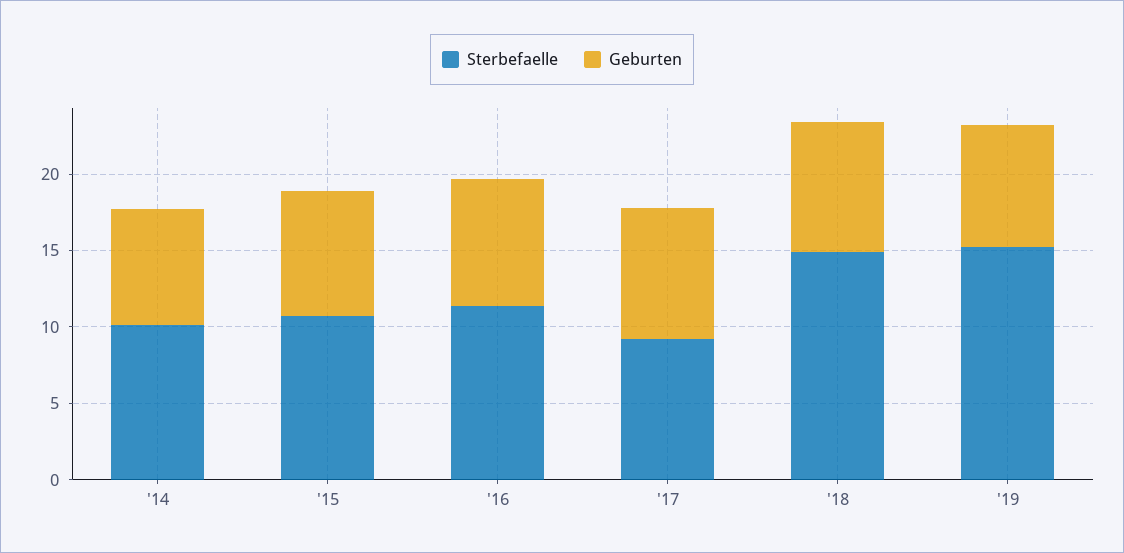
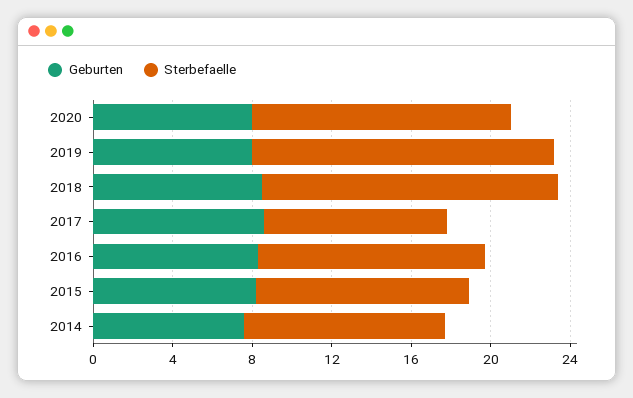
Geburten, 2020: none -> 8
Sterbefaelle, 2020: none -> 13

